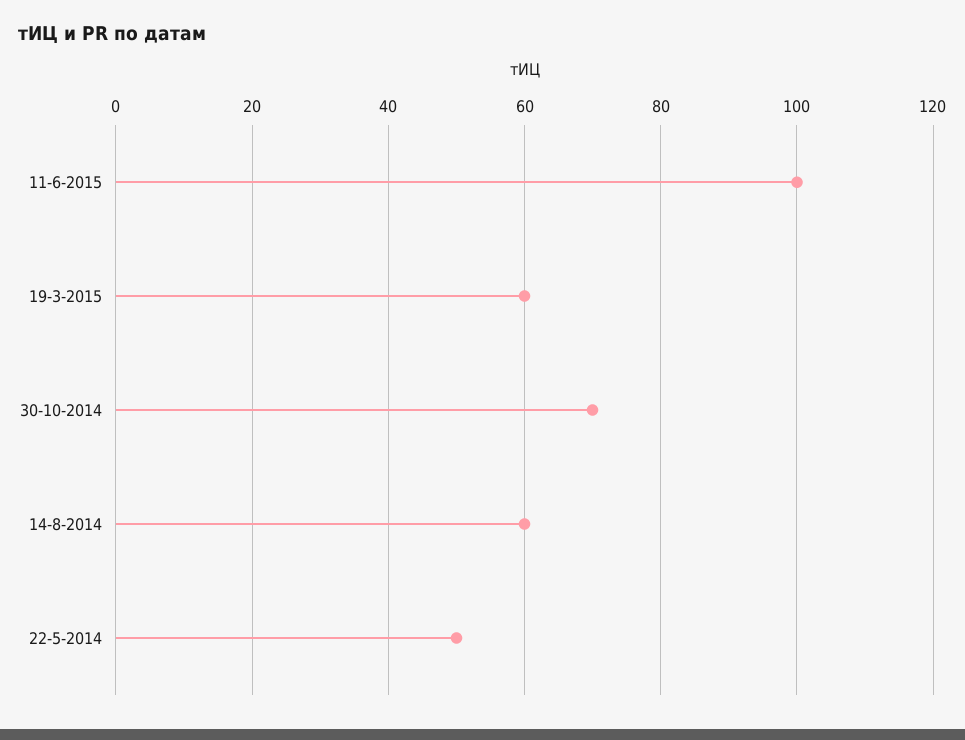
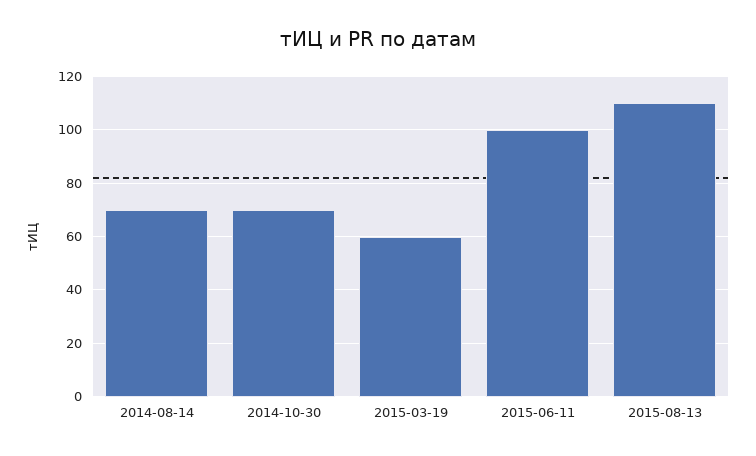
14-8-2014: 60 -> 70
22-5-2014: 50 -> none
2015-08-13: none -> 110

